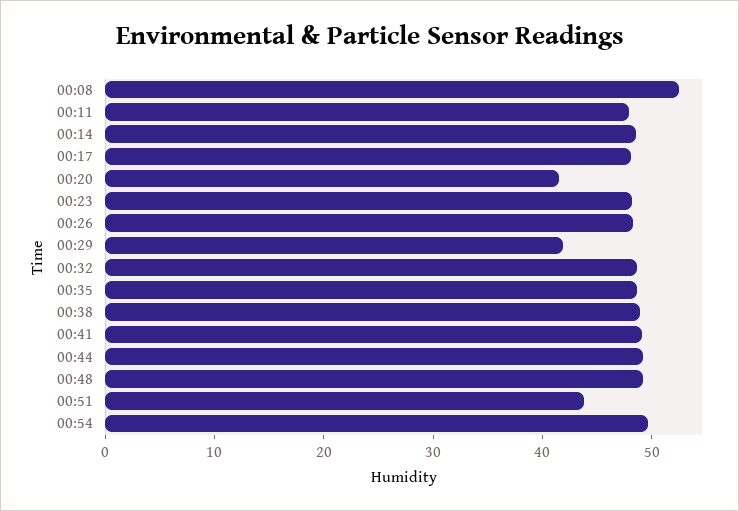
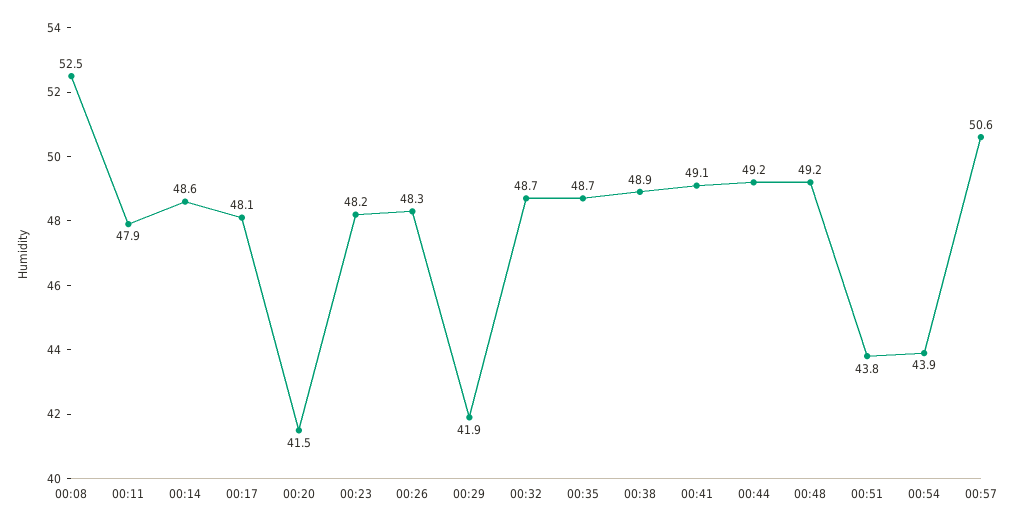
00:54: 50 -> 43.9
00:57: none -> 50.6

